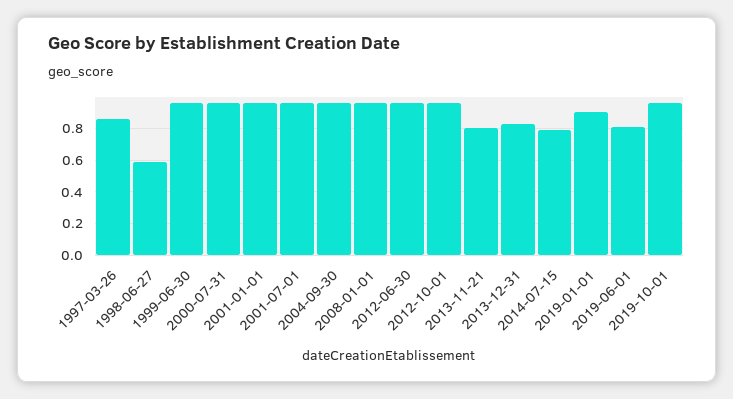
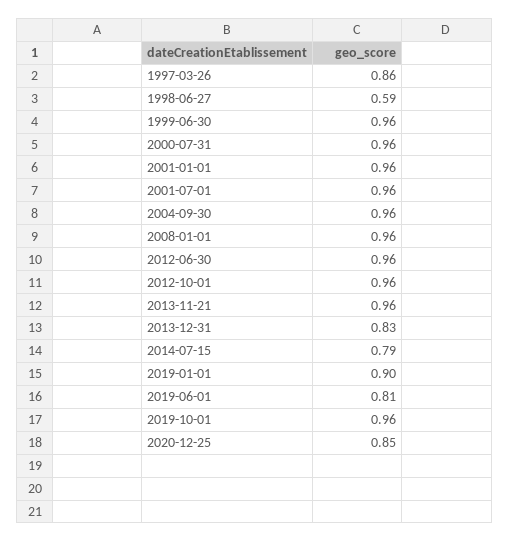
2013-11-21: 0.8 -> 0.96
2020-12-25: none -> 0.85

